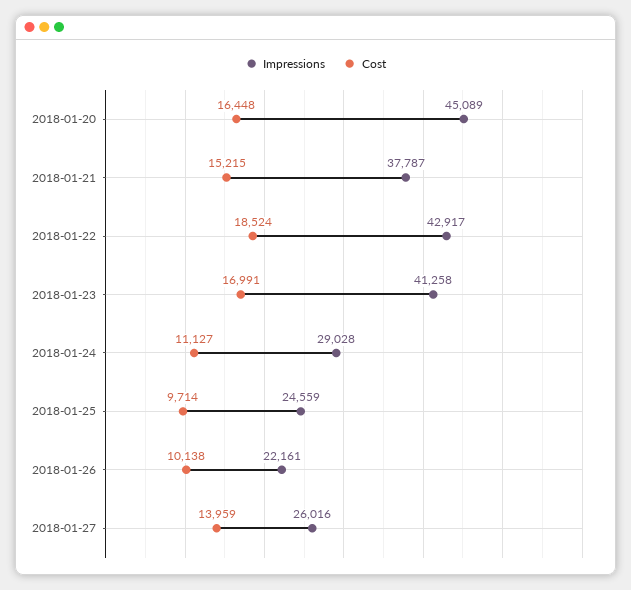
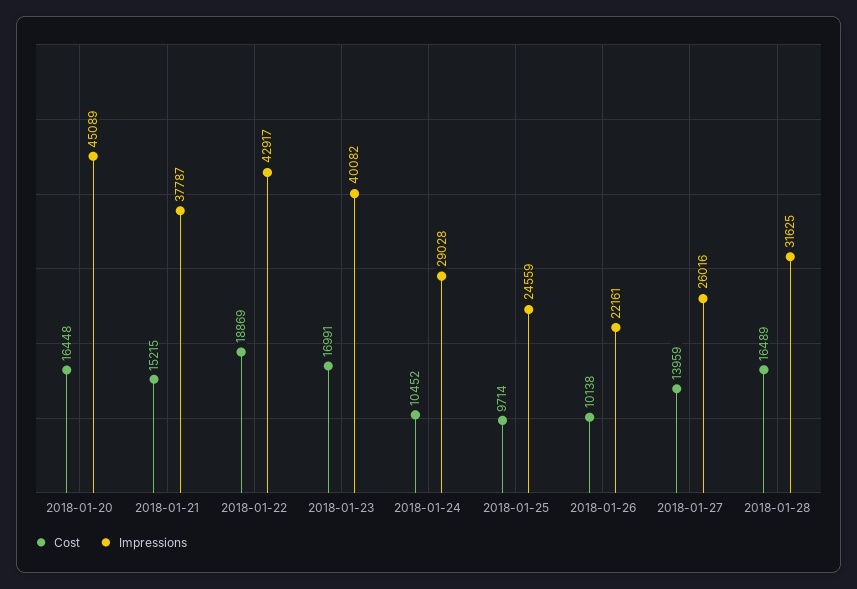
Cost, 2018-01-22: 18524 -> 18869
Impressions, 2018-01-23: 41258 -> 40082
Cost, 2018-01-24: 11127 -> 10452
Cost, 2018-01-28: none -> 16489
Impressions, 2018-01-28: none -> 31625

